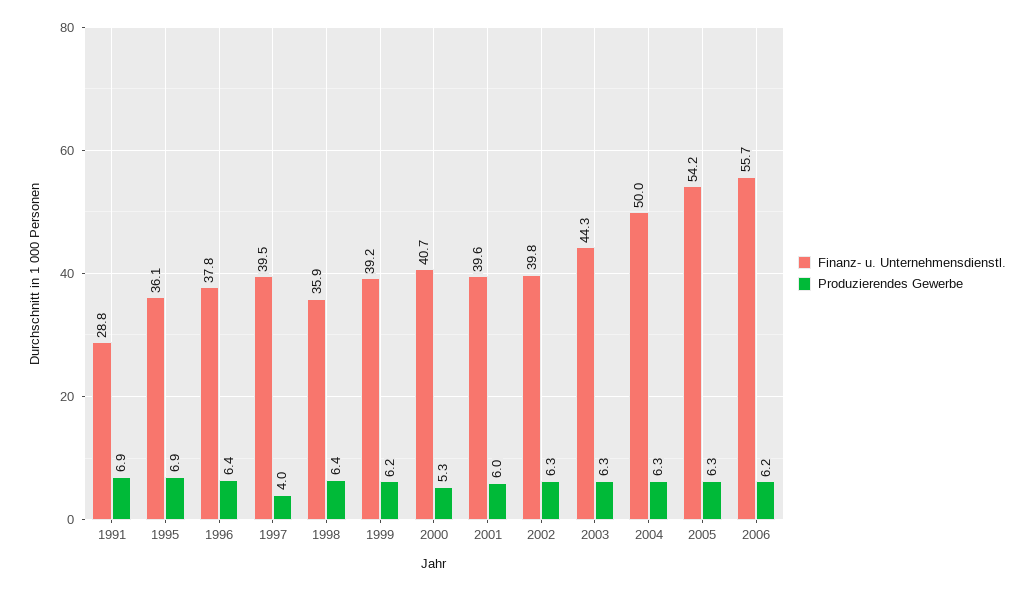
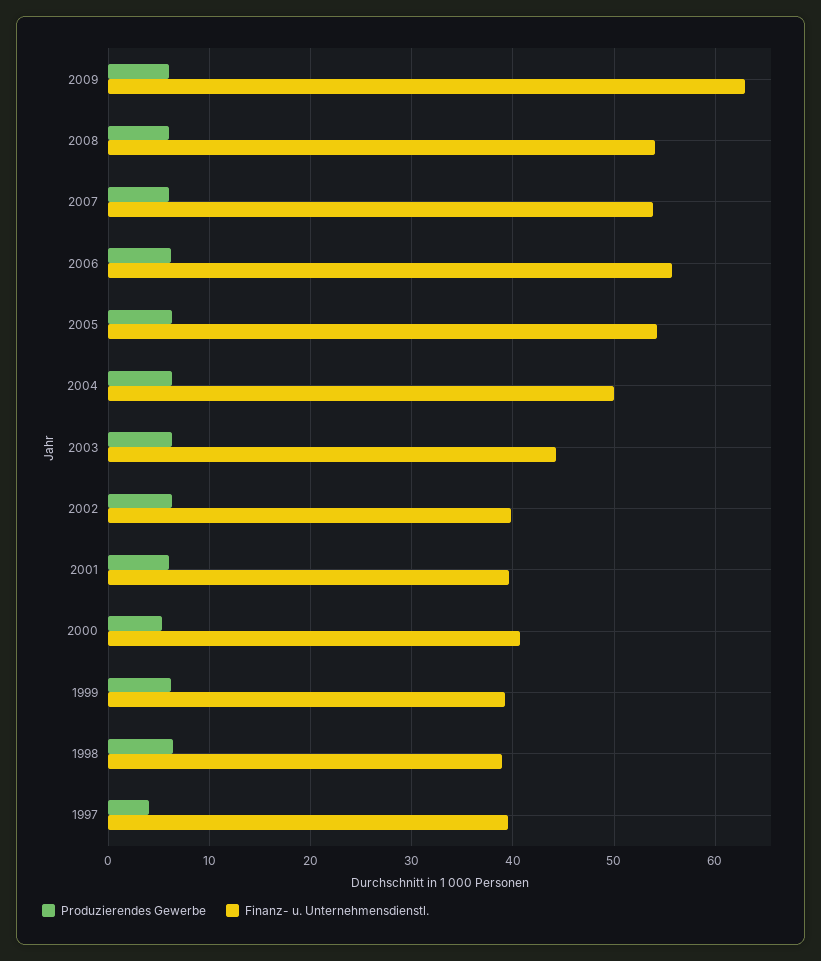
Finanz- u. Unternehmensdienstl., 1991: 28.8 -> none
Produzierendes Gewerbe, 1991: 6.9 -> none
Finanz- u. Unternehmensdienstl., 1995: 36.1 -> none
Produzierendes Gewerbe, 1995: 6.9 -> none
Finanz- u. Unternehmensdienstl., 1996: 37.8 -> none
Produzierendes Gewerbe, 1996: 6.4 -> none
Finanz- u. Unternehmensdienstl., 1998: 35.9 -> 39
Produzierendes Gewerbe, 2009: none -> 6
Finanz- u. Unternehmensdienstl., 2009: none -> 63
Produzierendes Gewerbe, 2008: none -> 6
Finanz- u. Unternehmensdienstl., 2008: none -> 54
Produzierendes Gewerbe, 2007: none -> 6
Finanz- u. Unternehmensdienstl., 2007: none -> 54

